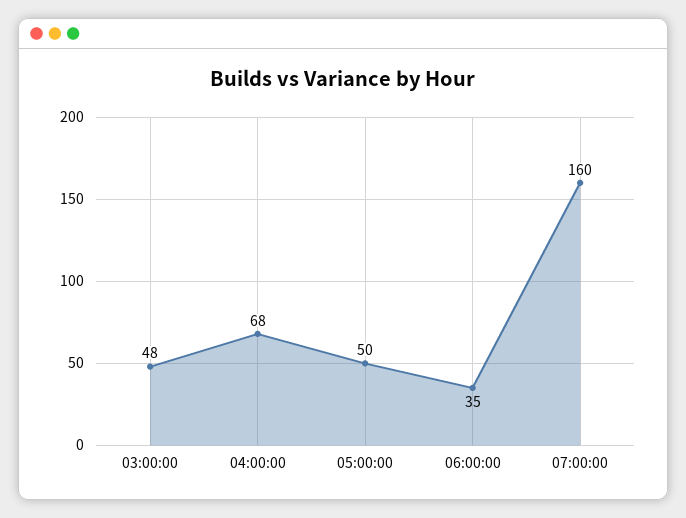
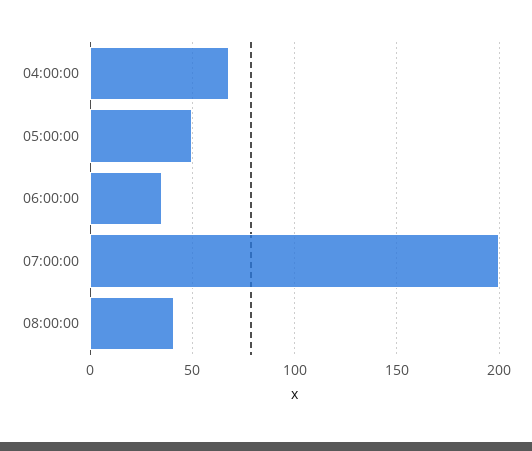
03:00:00: 48 -> none
07:00:00: 160 -> 200
08:00:00: none -> 40

